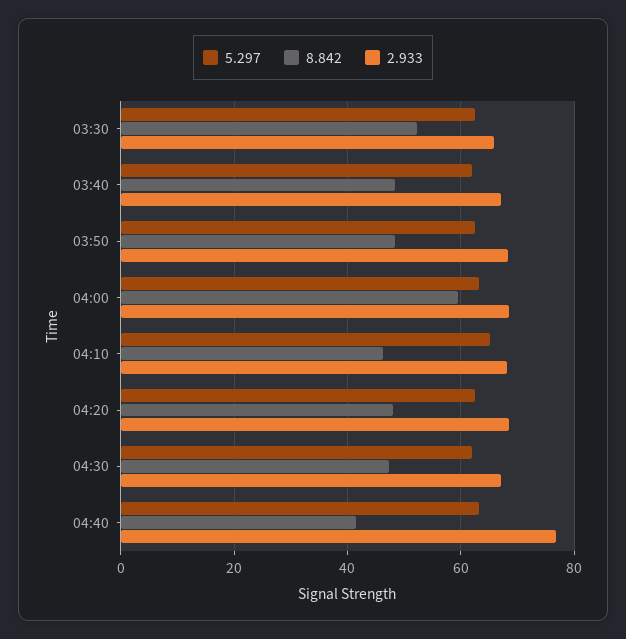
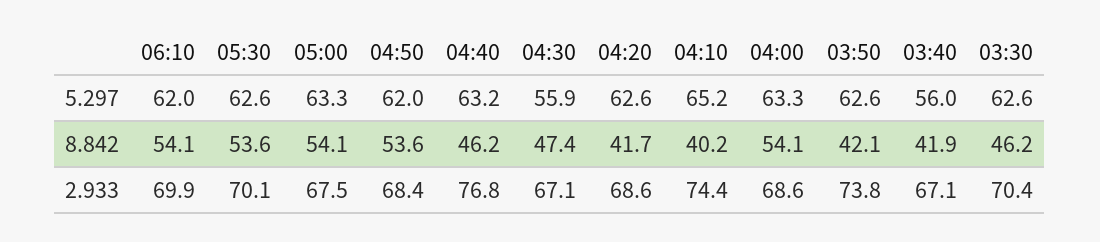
8.842, 03:30: 52 -> 46.2
2.933, 03:30: 66 -> 70.4
5.297, 03:40: 62 -> 56
8.842, 03:40: 48 -> 41.9
8.842, 03:50: 48 -> 42.1
2.933, 03:50: 68 -> 73.8
8.842, 04:00: 60 -> 54.1
8.842, 04:10: 46 -> 40.2
2.933, 04:10: 68 -> 74.4
8.842, 04:20: 48 -> 41.7
5.297, 04:30: 62 -> 55.9
8.842, 04:40: 42 -> 46.2
5.297, 06:10: none -> 62
5.297, 05:30: none -> 62.6
5.297, 05:00: none -> 63.3
5.297, 04:50: none -> 62
8.842, 06:10: none -> 54.1
8.842, 05:30: none -> 53.6
8.842, 05:00: none -> 54.1
8.842, 04:50: none -> 53.6
2.933, 06:10: none -> 69.9
2.933, 05:30: none -> 70.1
2.933, 05:00: none -> 67.5
2.933, 04:50: none -> 68.4

